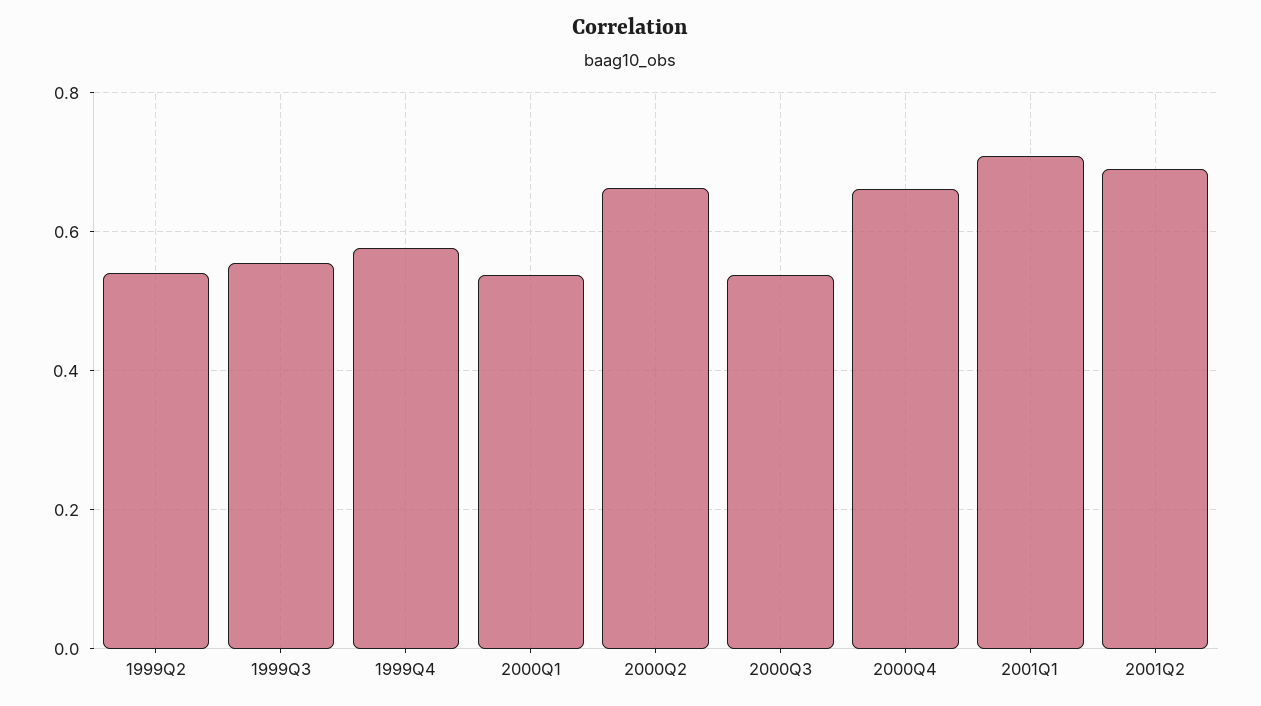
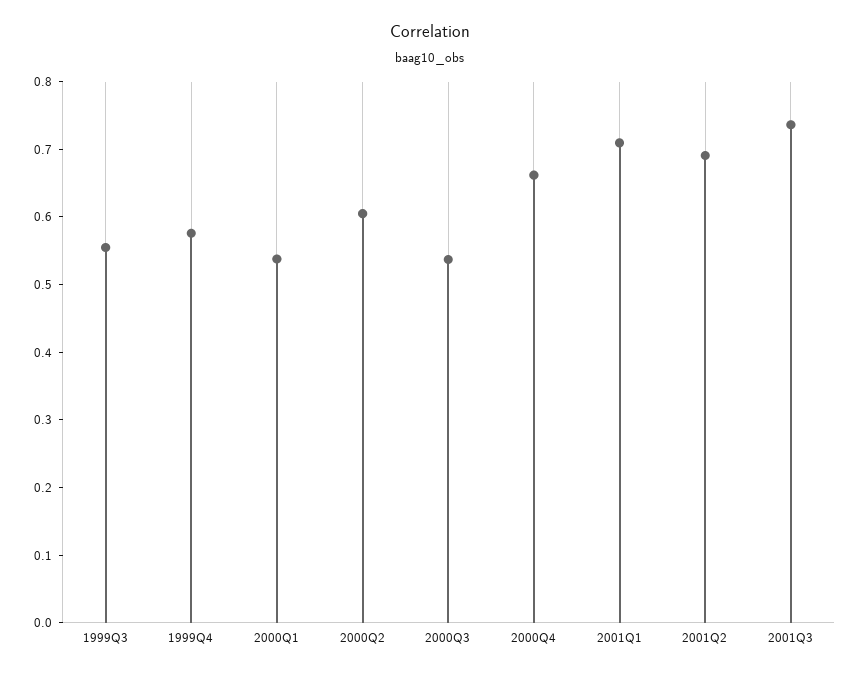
1999Q2: 0.54 -> none
2000Q2: 0.66 -> 0.6
2001Q3: none -> 0.74

